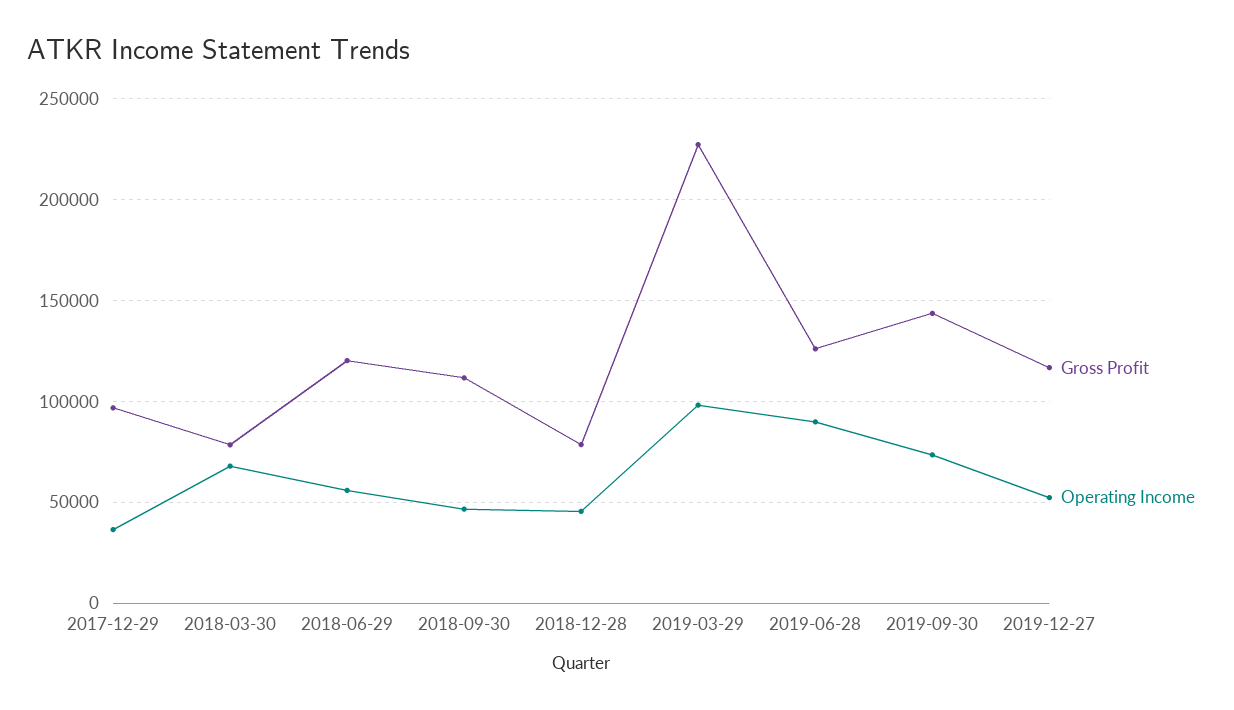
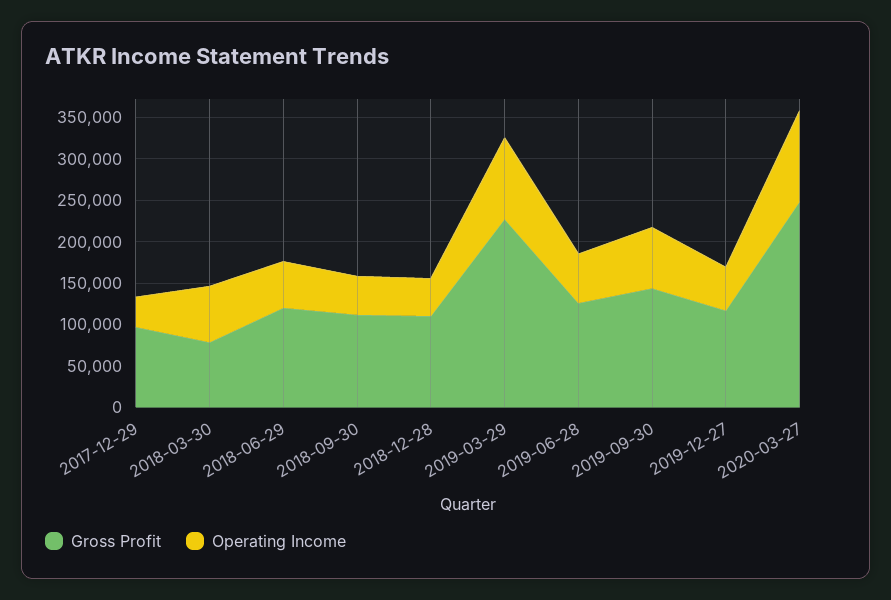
Gross Profit, 2018-12-28: 80000 -> 110000
Operating Income, 2019-06-28: 90000 -> 60000
Gross Profit, 2020-03-27: none -> 250000
Operating Income, 2020-03-27: none -> 110000

